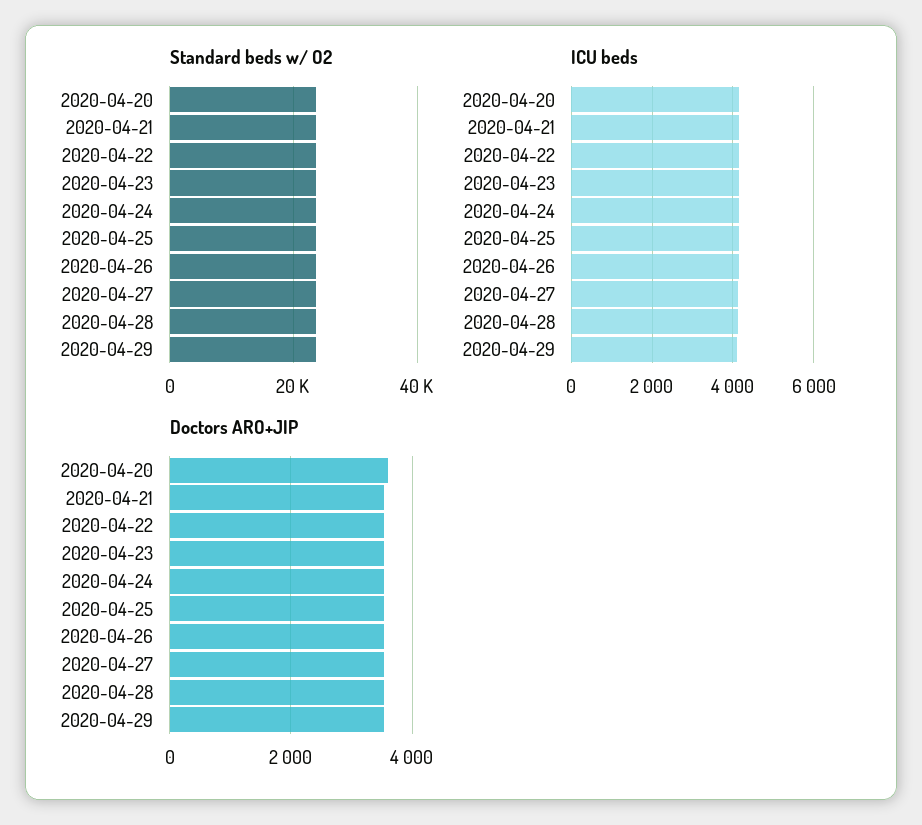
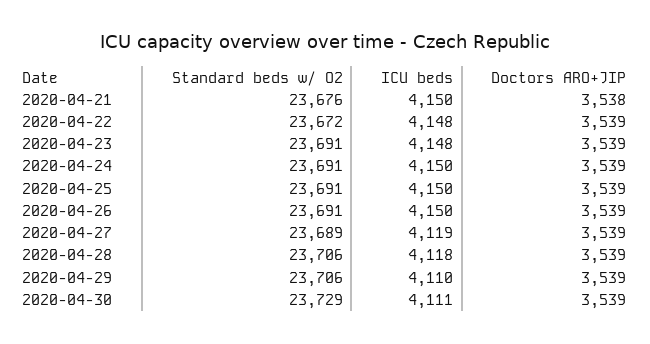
Standard beds w/ O2, 2020-04-20: 24000 -> none
ICU beds, 2020-04-20: 4200 -> none
Doctors ARO+JIP, 2020-04-20: 3600 -> none
Standard beds w/ O2, 2020-04-30: none -> 23729
ICU beds, 2020-04-30: none -> 4111
Doctors ARO+JIP, 2020-04-30: none -> 3539

